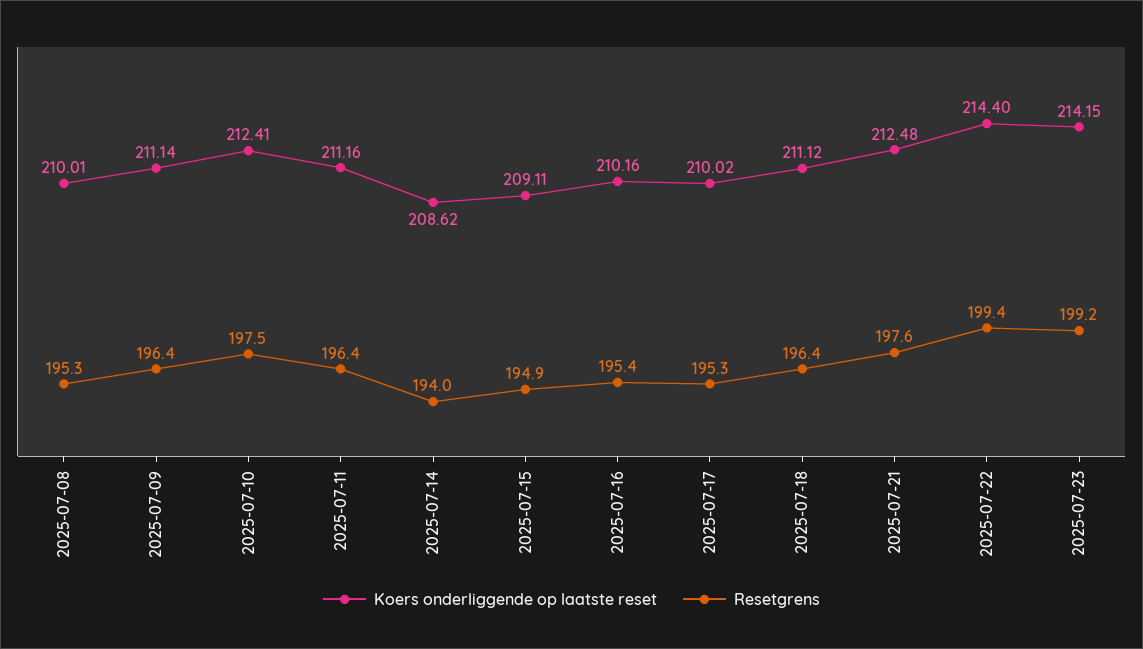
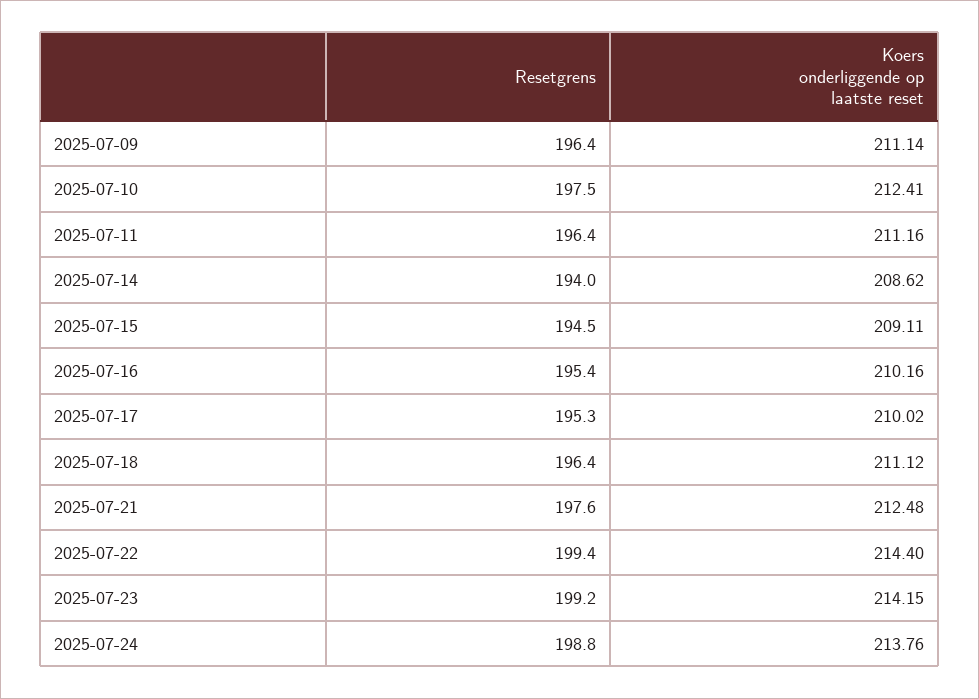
Koers onderliggende op laatste reset, 2025-07-08: 210.01 -> none
Resetgrens, 2025-07-08: 195.3 -> none
Resetgrens, 2025-07-15: 194.9 -> 194.5
Resetgrens, 2025-07-24: none -> 198.8
Koers onderliggende op laatste reset, 2025-07-24: none -> 213.76

